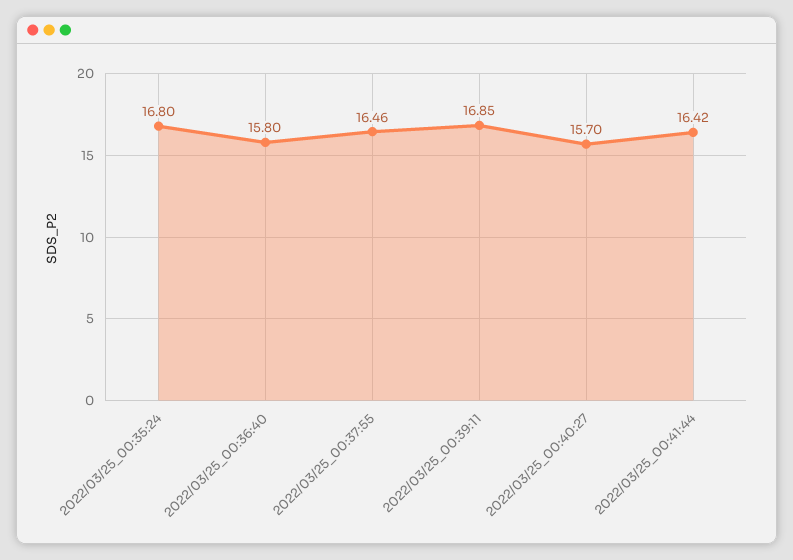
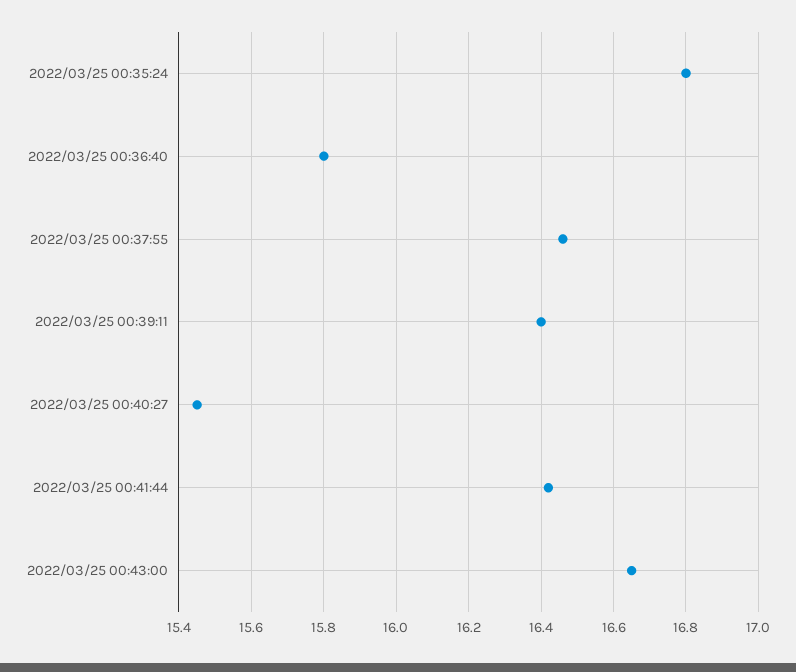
2022/03/25_00:39:11: 16.85 -> 16.4
2022/03/25_00:40:27: 15.7 -> 15.45
2022/03/25 00:43:00: none -> 16.65

